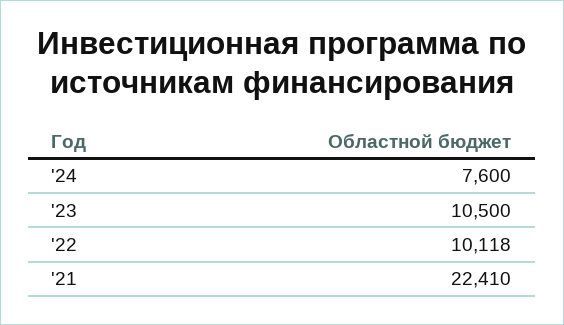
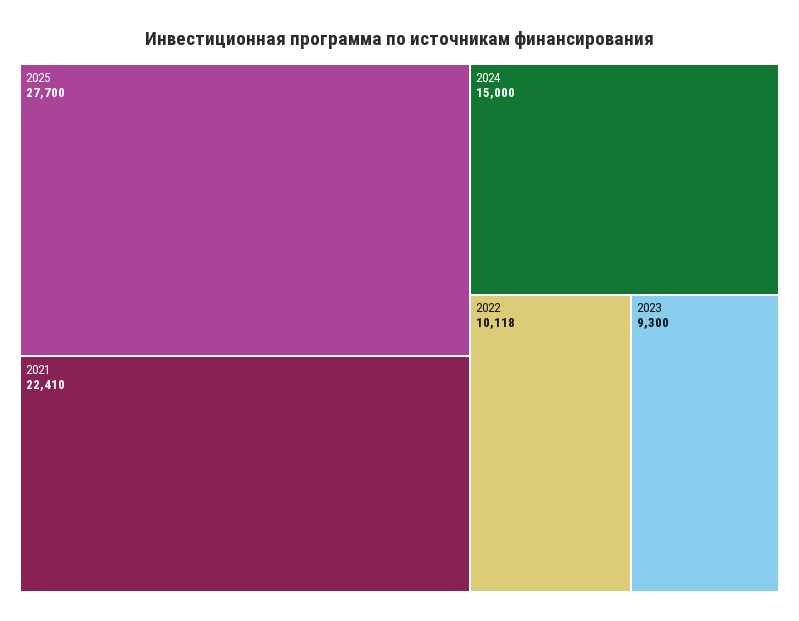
'24: 7600 -> 15000
'23: 10500 -> 9300
2025: none -> 27700

